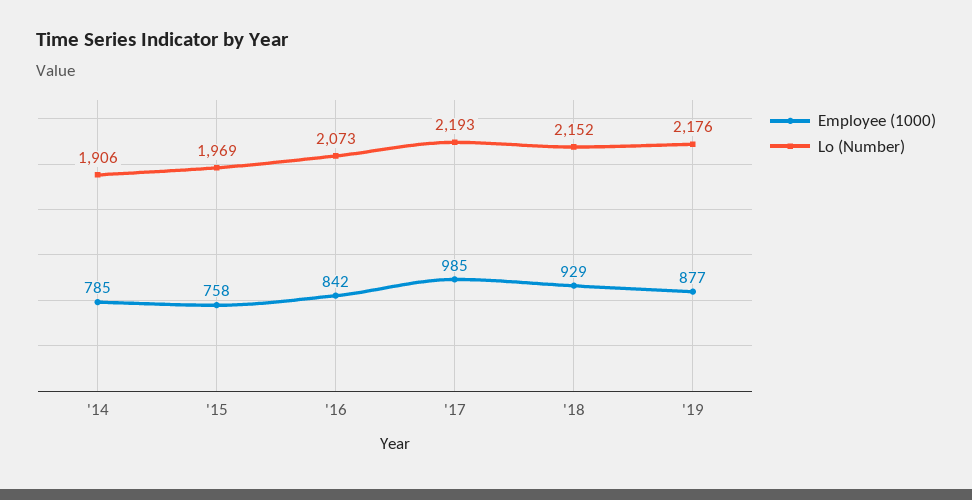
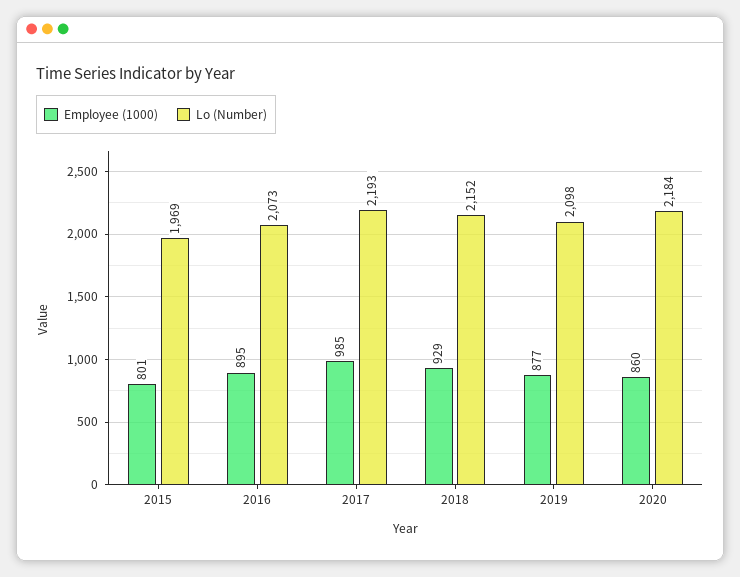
Employee (1000), '14: 785 -> none
Lo (Number), '14: 1906 -> none
Employee (1000), '15: 758 -> 801
Employee (1000), '16: 842 -> 895
Lo (Number), '19: 2176 -> 2098
Employee (1000), 2020: none -> 860
Lo (Number), 2020: none -> 2184

